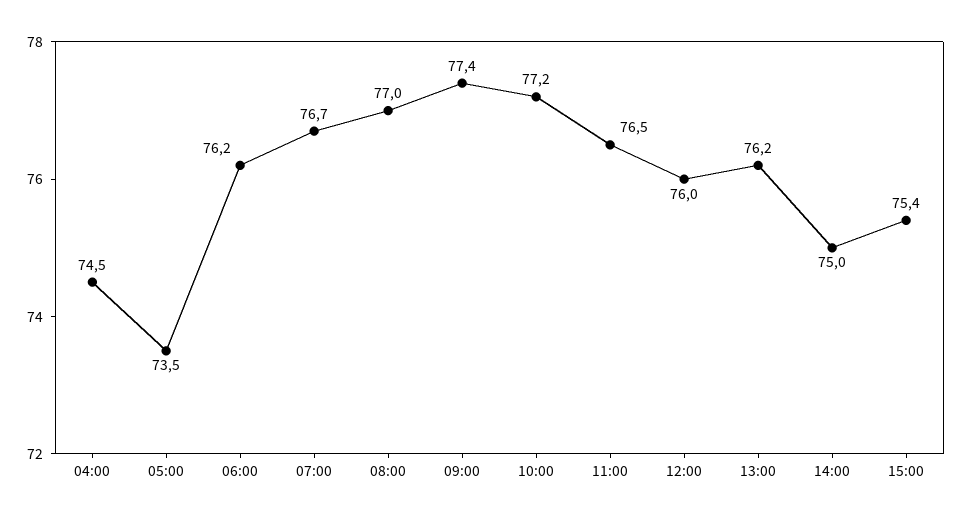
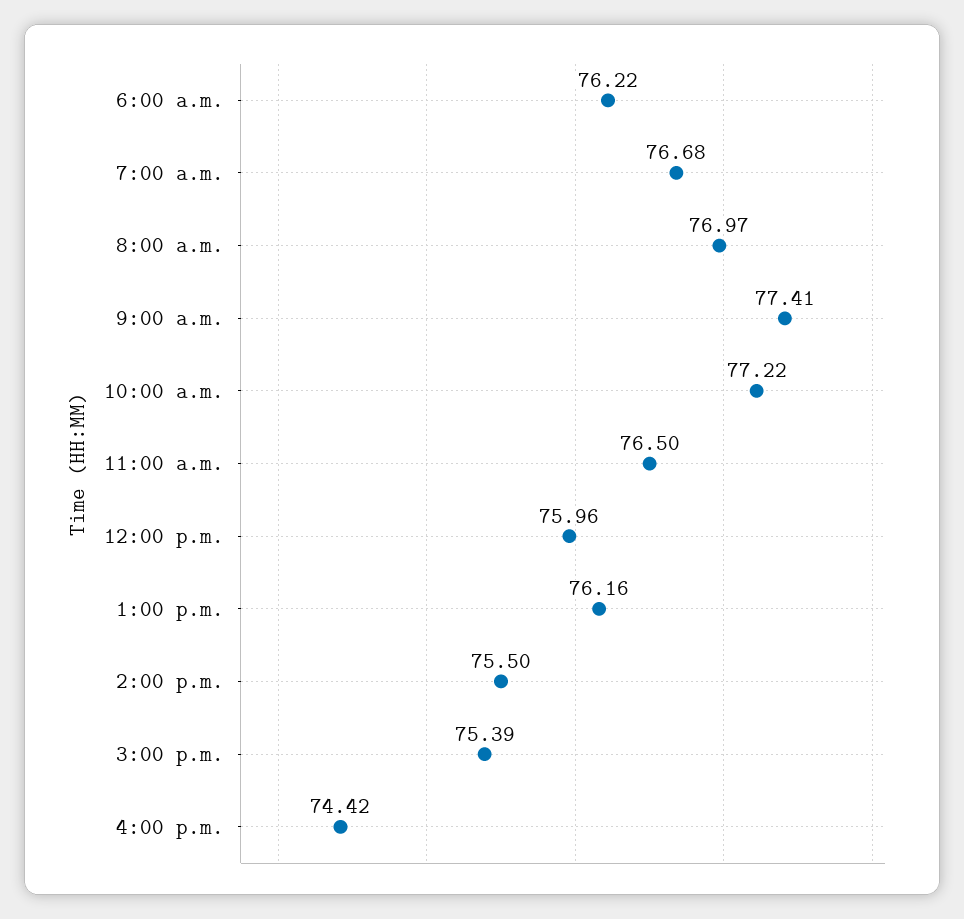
04:00: 74.5 -> none
05:00: 73.5 -> none
14:00: 75 -> 75.5
4:00 p.m.: none -> 74.42

